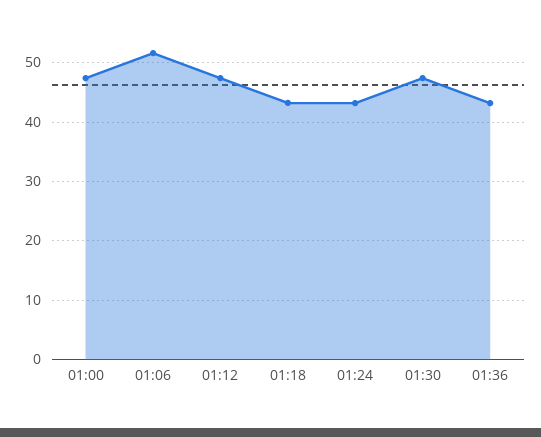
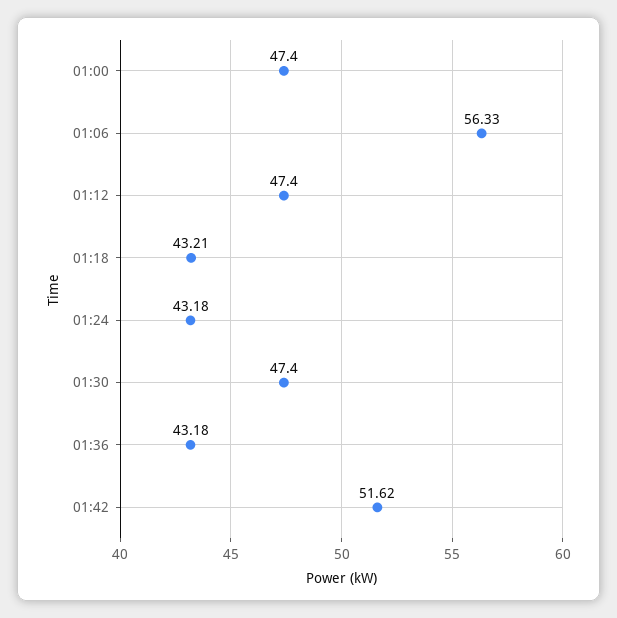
01:06: 52 -> 56.33
01:42: none -> 51.62

